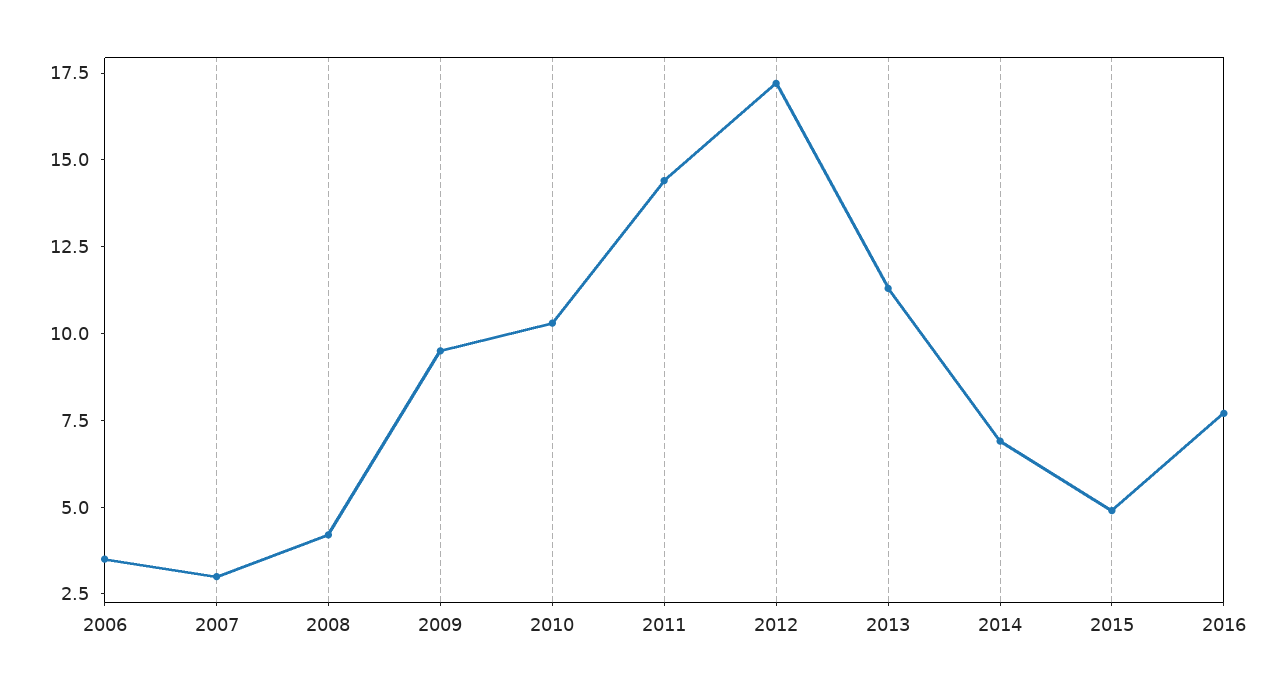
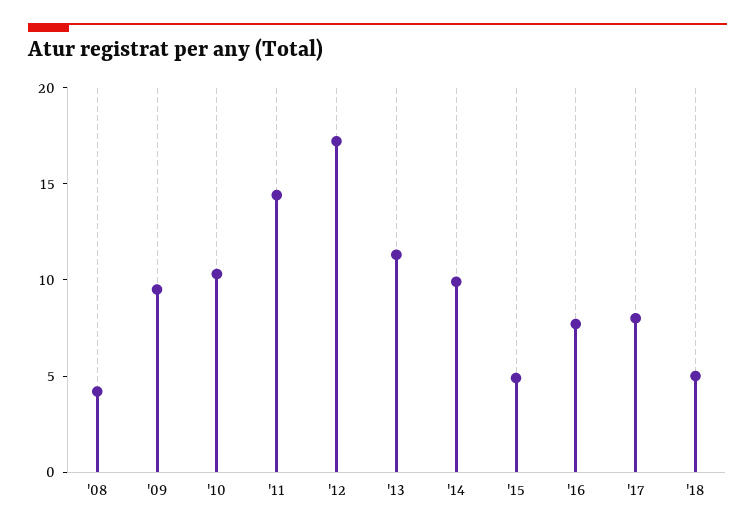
2006: 3.5 -> none
2007: 3 -> none
2014: 7 -> 10
'17: none -> 8
'18: none -> 5

